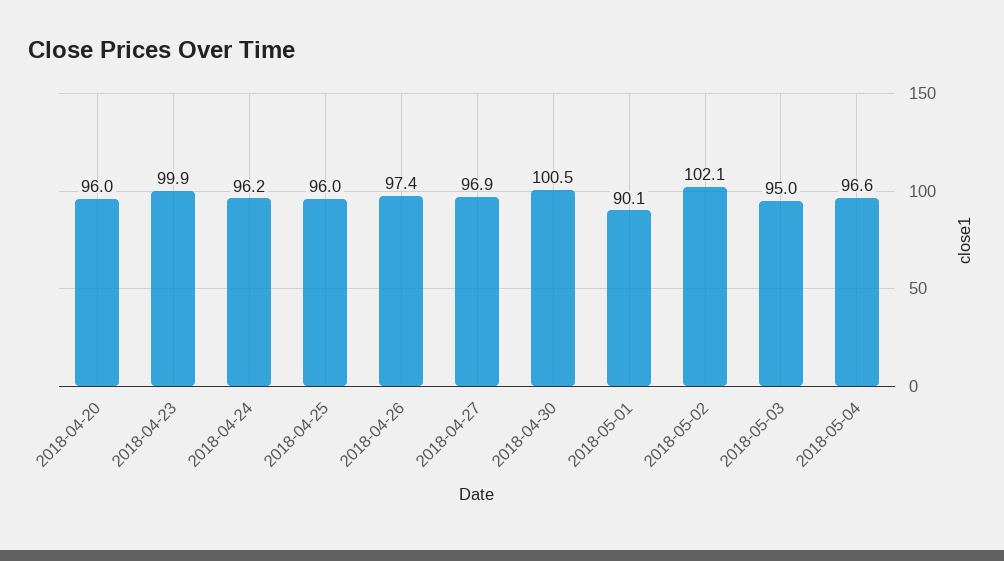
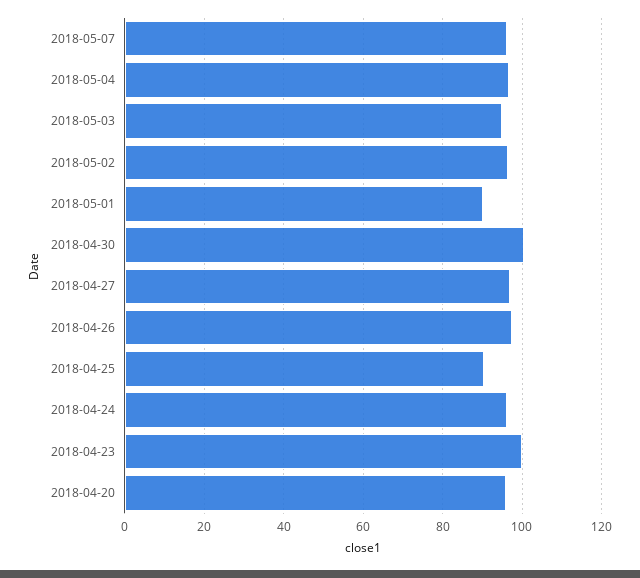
2018-04-25: 96 -> 90
2018-05-02: 102.1 -> 96
2018-05-07: none -> 96

